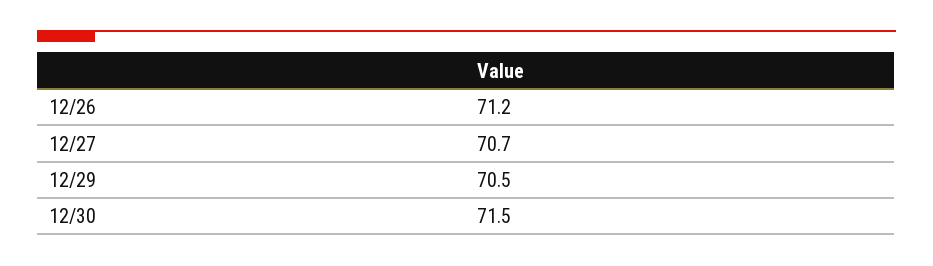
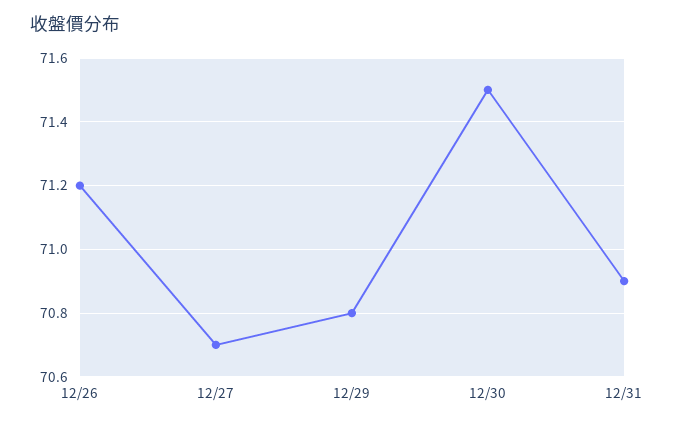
12/29: 70.5 -> 70.8
12/31: none -> 70.9

